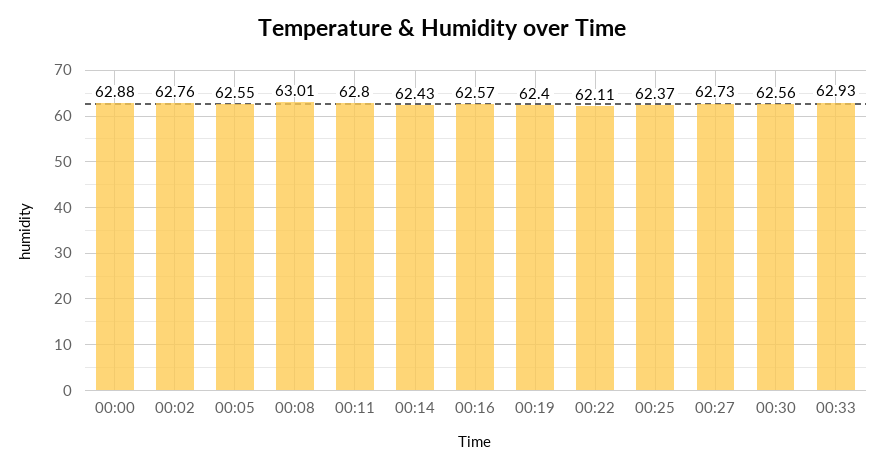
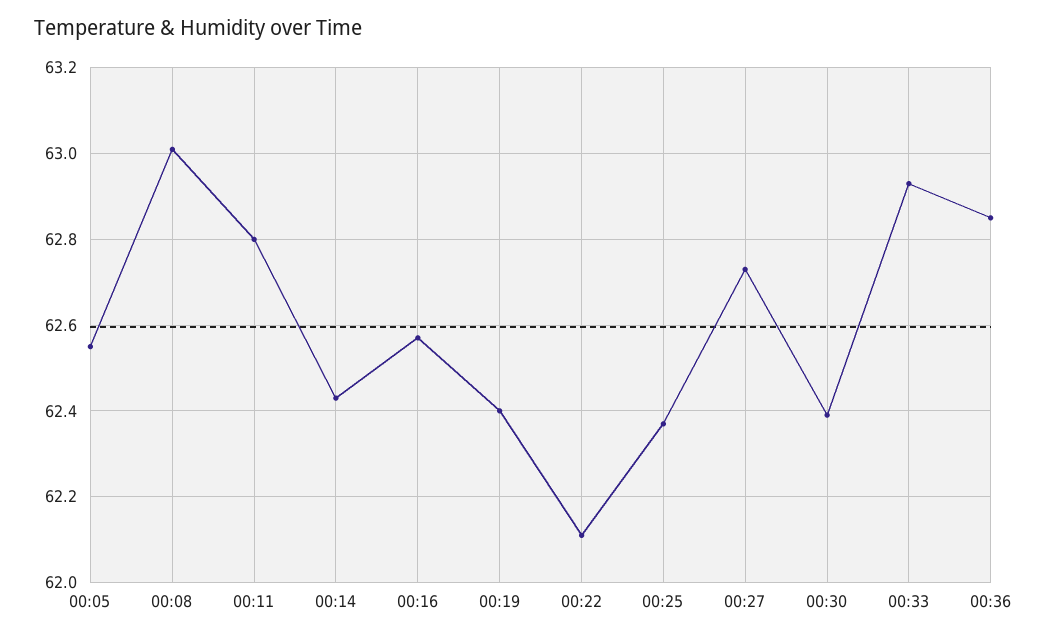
00:00: 62.88 -> none
00:02: 62.76 -> none
00:30: 62.56 -> 62.4
00:36: none -> 62.85

